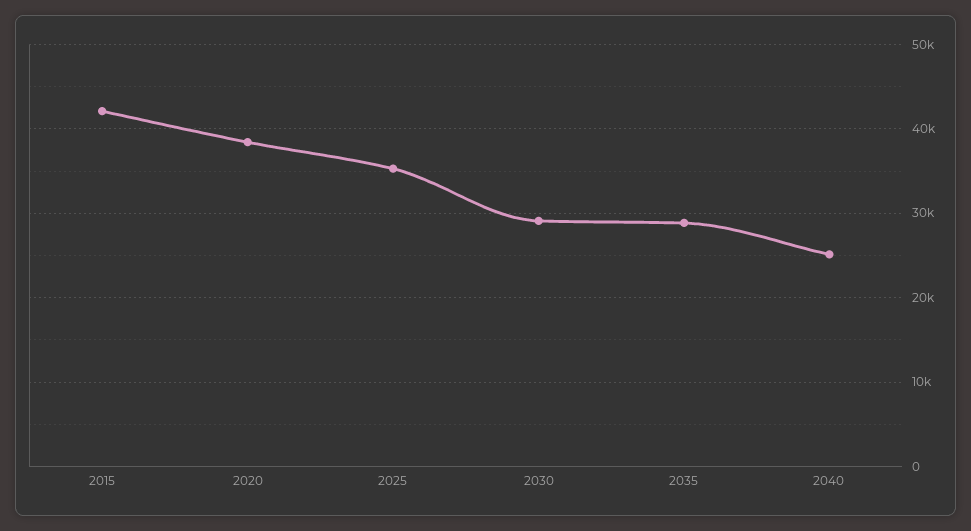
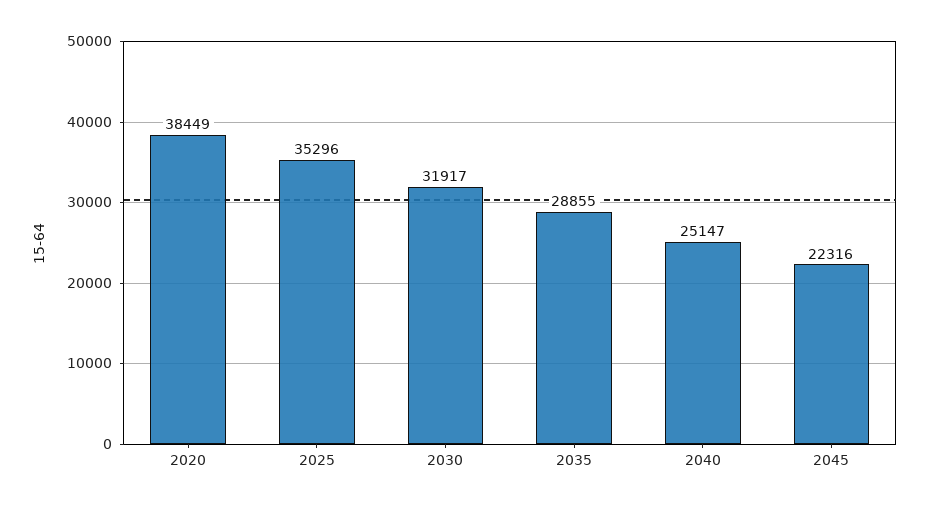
2015: 42000 -> none
2030: 29000 -> 31917
2045: none -> 22316

